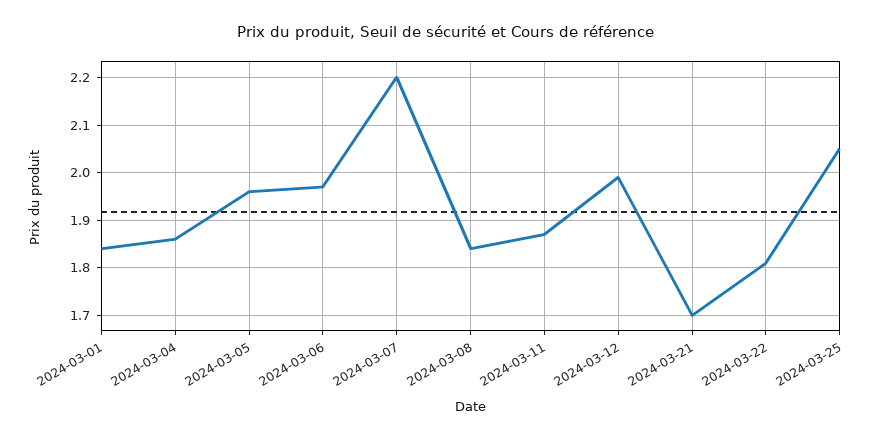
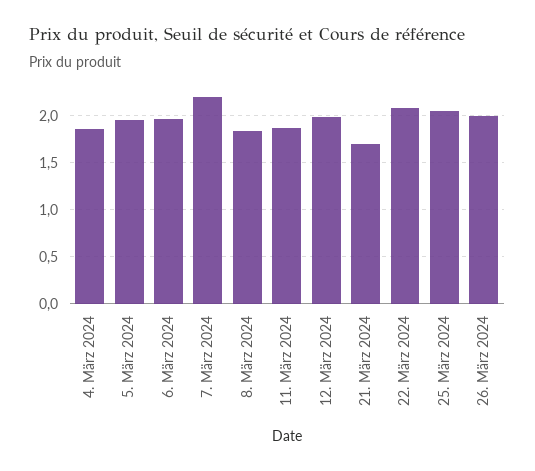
2024-03-01: 1.85 -> none
2024-03-22: 1.8 -> 2.1
26. März 2024: none -> 2

